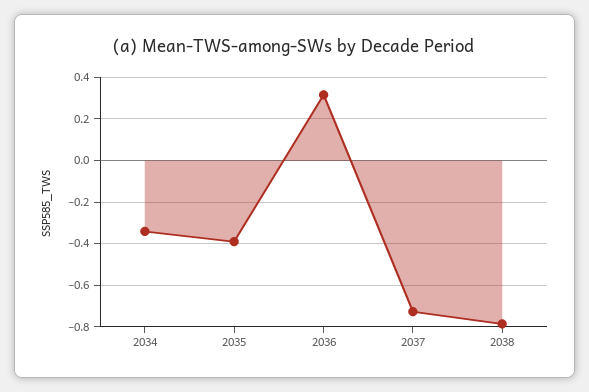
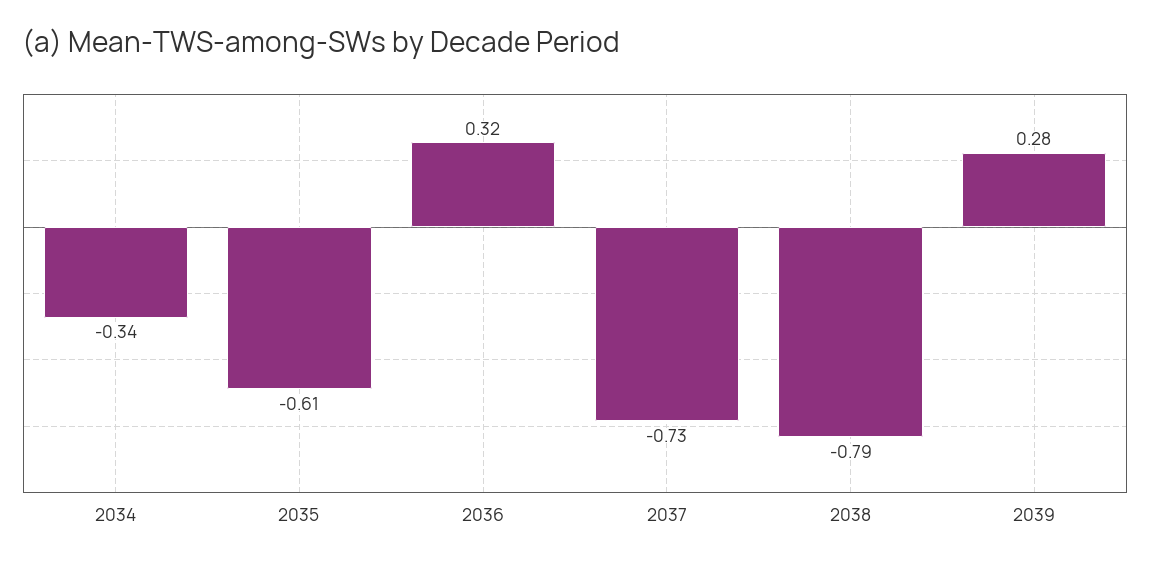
2035: -0.4 -> -0.61
2039: none -> 0.28

